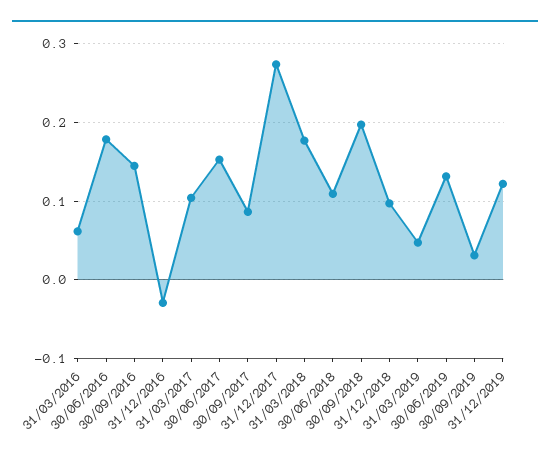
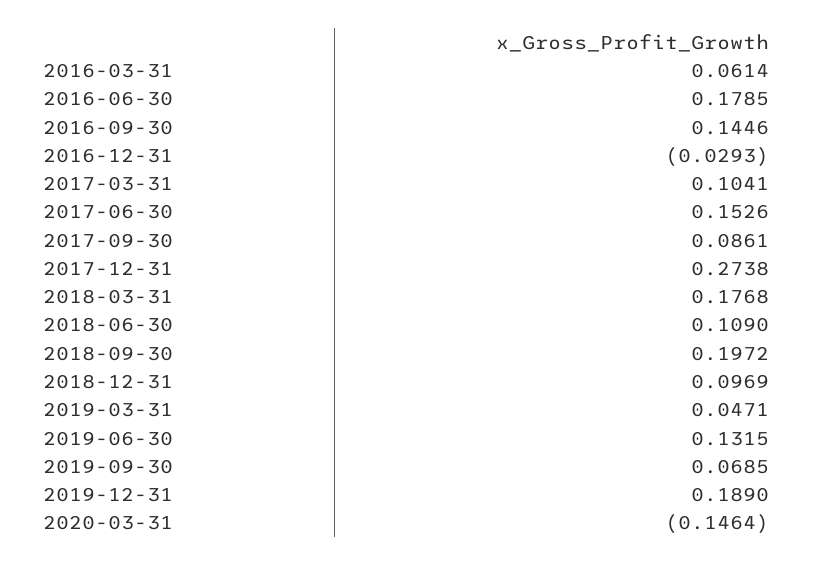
30/09/2019: 0.03 -> 0.0685
31/12/2019: 0.12 -> 0.189
2020-03-31: none -> -0.1464

